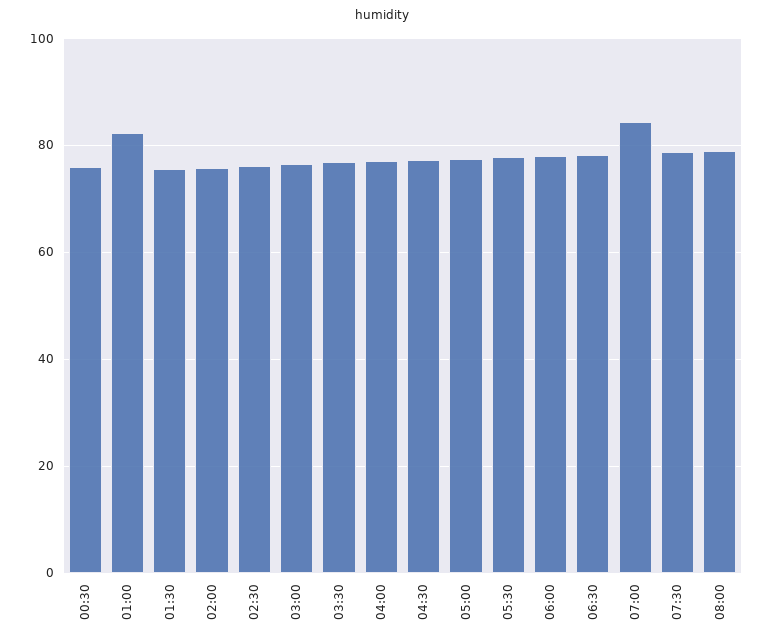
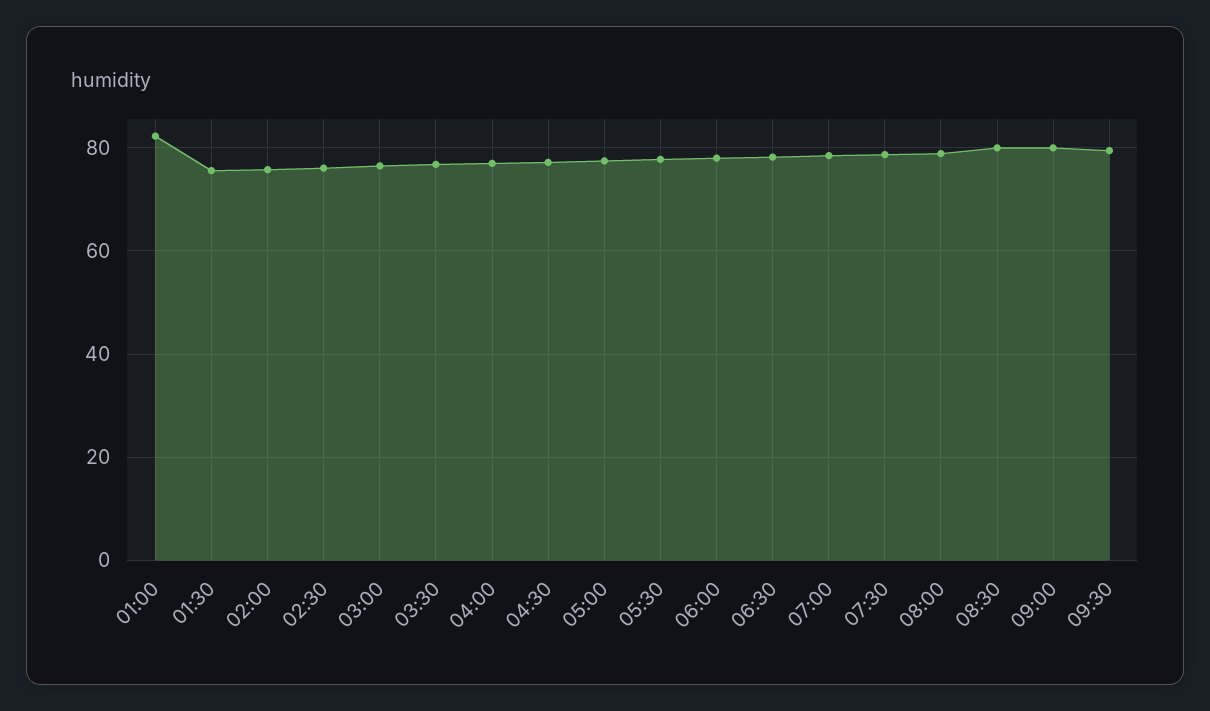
00:30: 76 -> none
07:00: 84 -> 78
08:30: none -> 80
09:00: none -> 80
09:30: none -> 80

